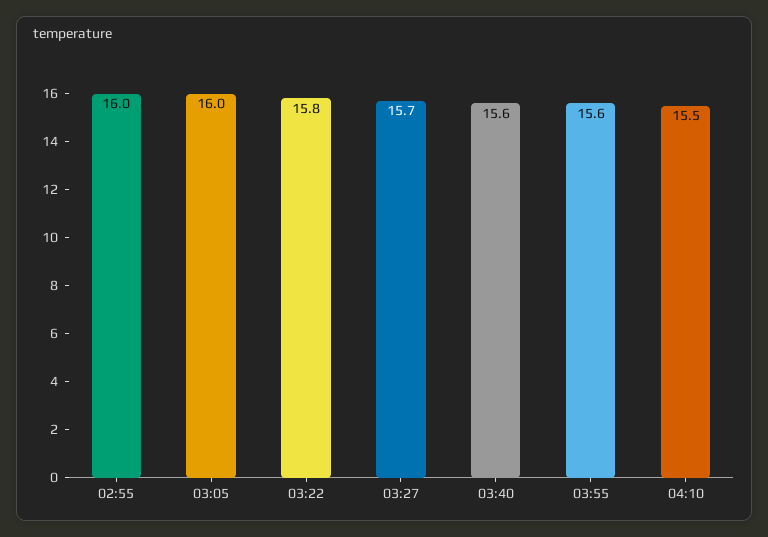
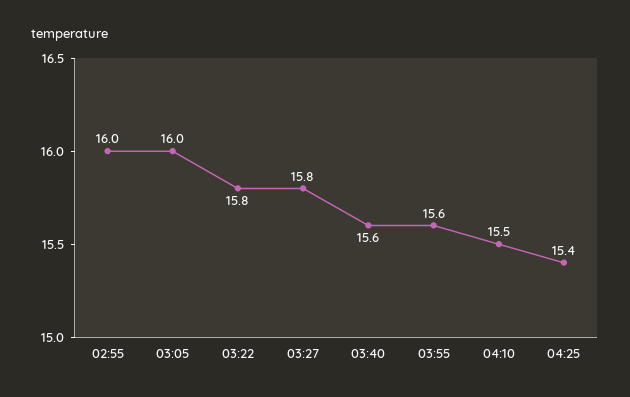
03:27: 15.7 -> 15.8
04:25: none -> 15.4

